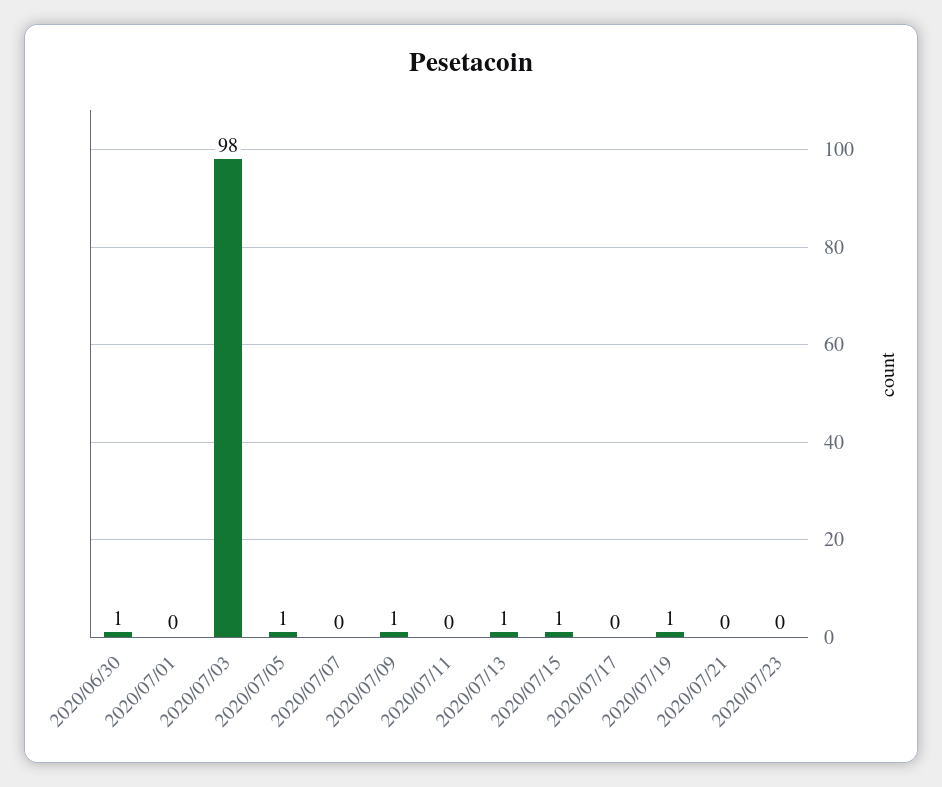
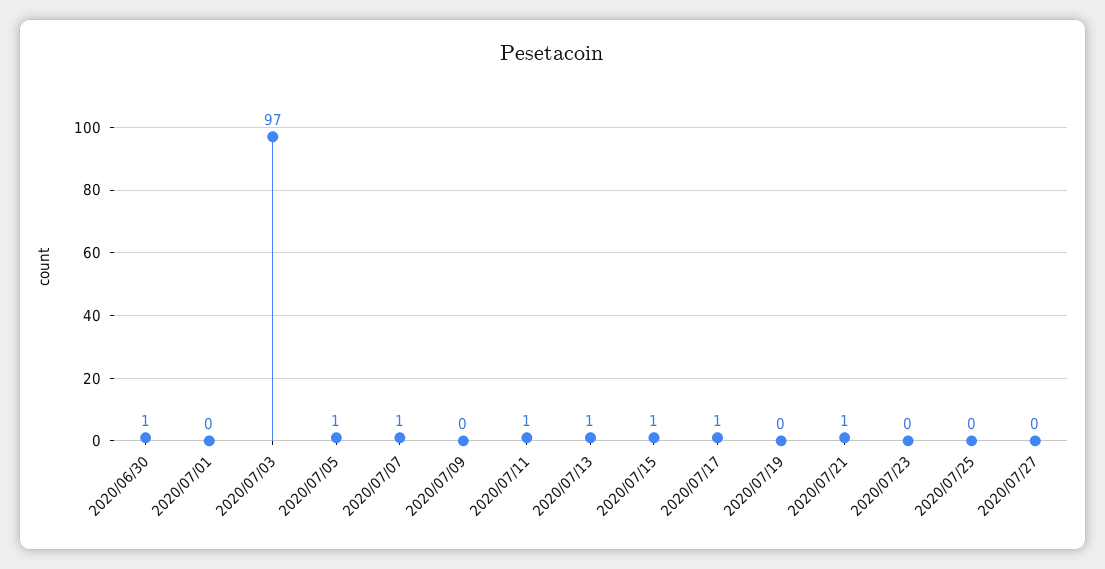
2020/07/03: 98 -> 97
2020/07/07: 0 -> 1
2020/07/09: 1 -> 0
2020/07/11: 0 -> 1
2020/07/17: 0 -> 1
2020/07/19: 1 -> 0
2020/07/21: 0 -> 1
2020/07/25: none -> 0
2020/07/27: none -> 0

